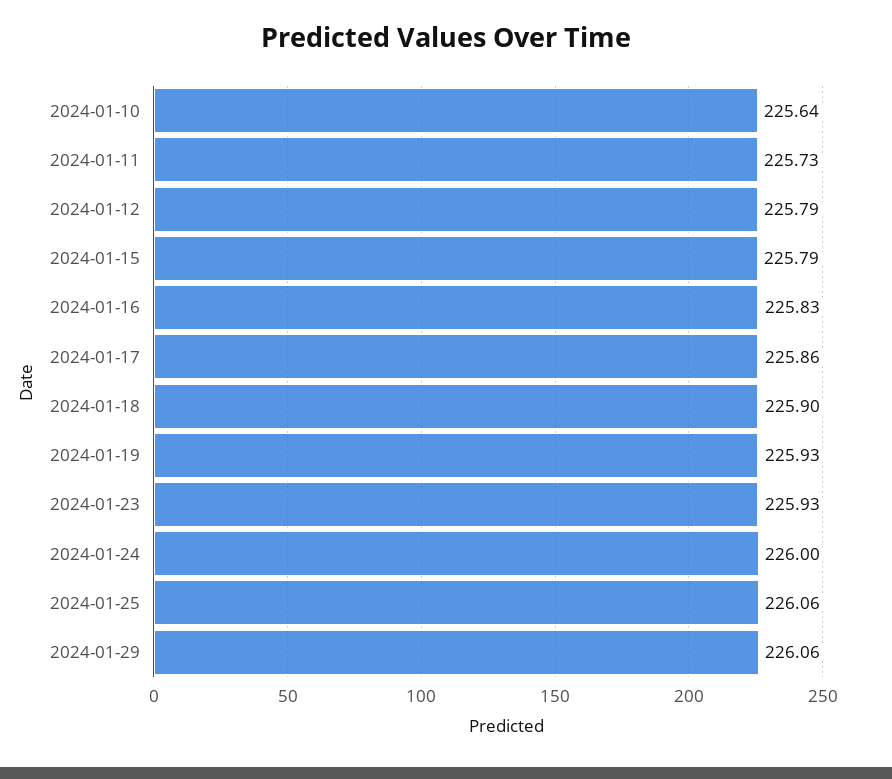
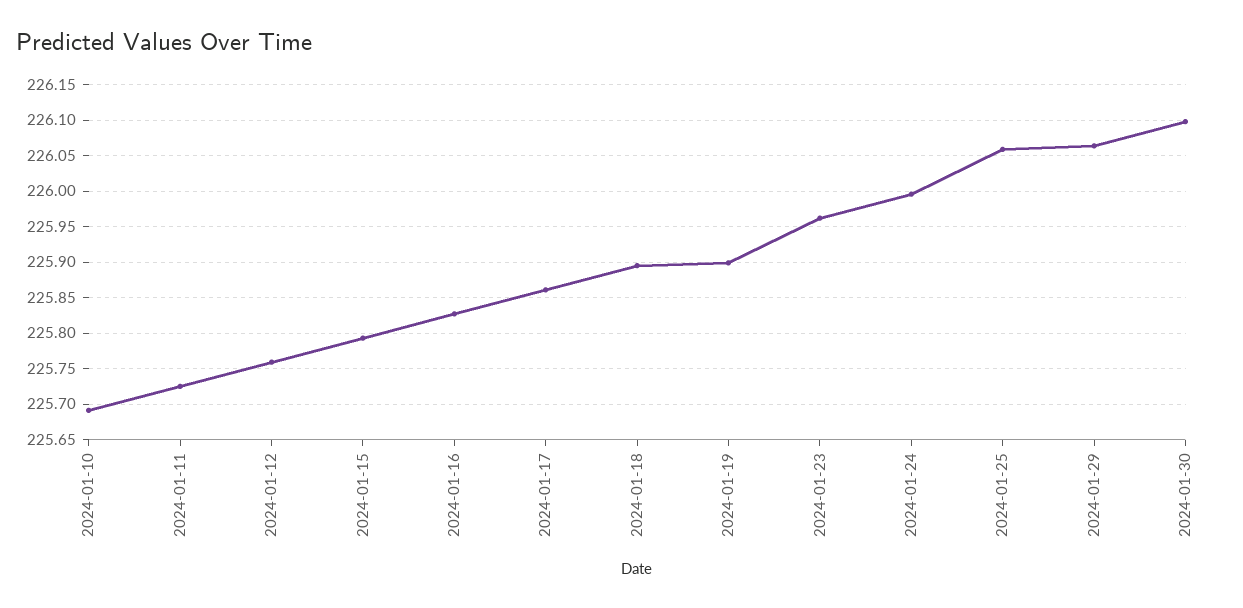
2024-01-10: 225.64 -> 225.69
2024-01-12: 225.79 -> 225.76
2024-01-19: 225.93 -> 225.9
2024-01-23: 225.93 -> 225.96
2024-01-30: none -> 226.1

